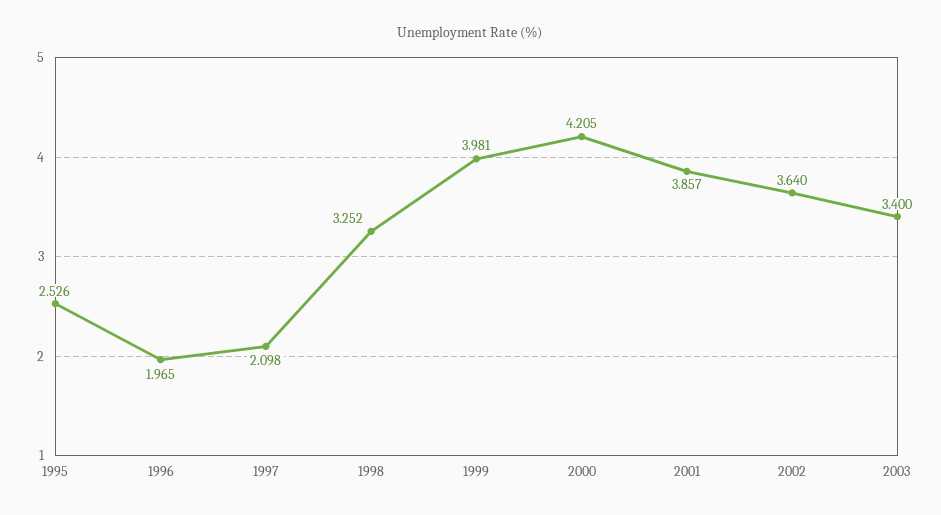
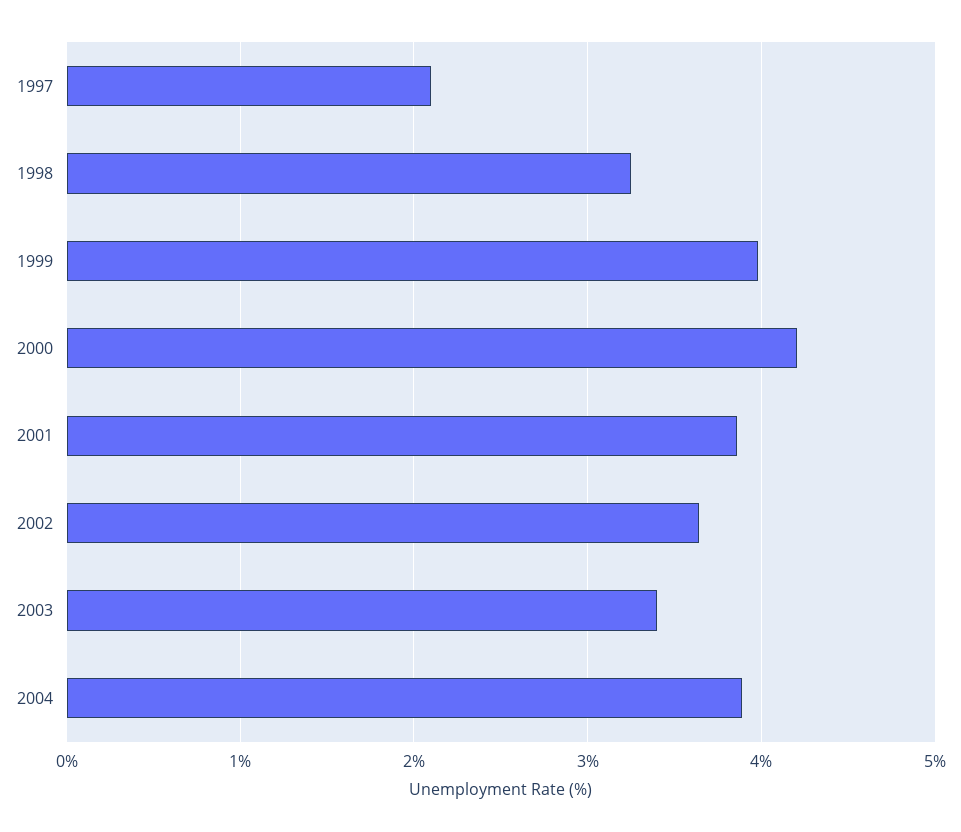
1995: 2.526 -> none
1996: 1.965 -> none
2004: none -> 3.9

